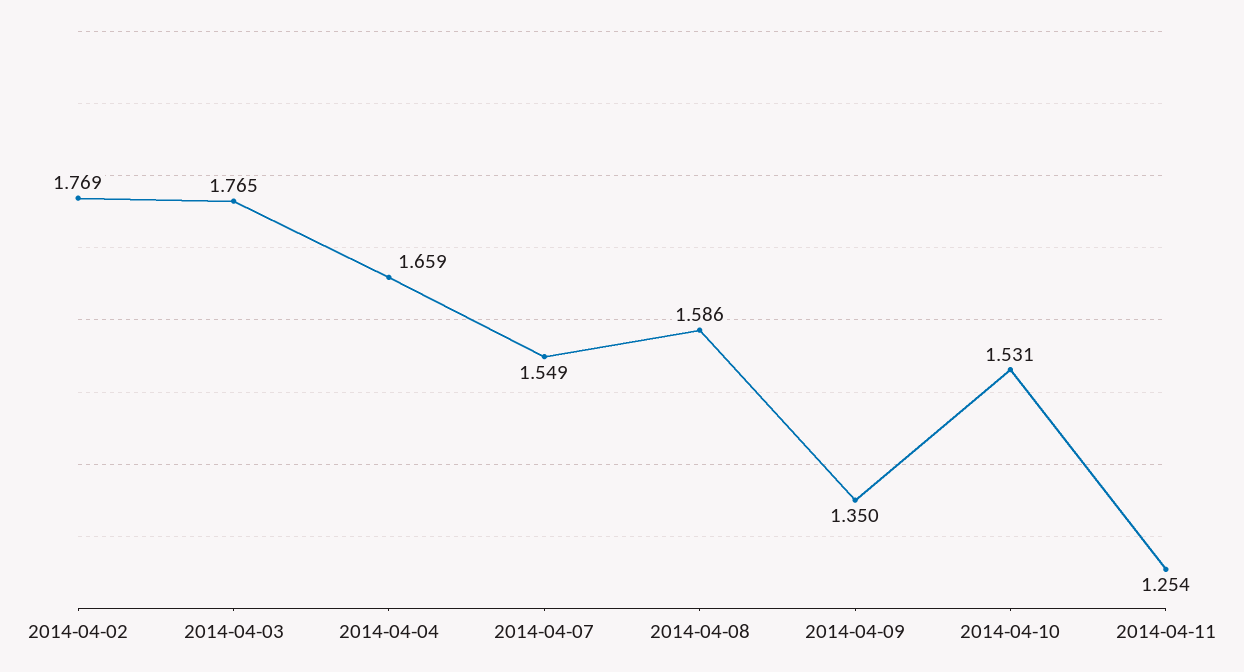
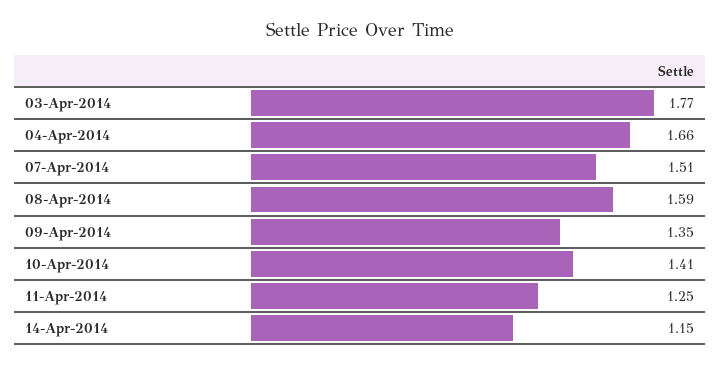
2014-04-02: 1.769 -> none
2014-04-07: 1.549 -> 1.51
2014-04-10: 1.531 -> 1.41
14-Apr-2014: none -> 1.15

